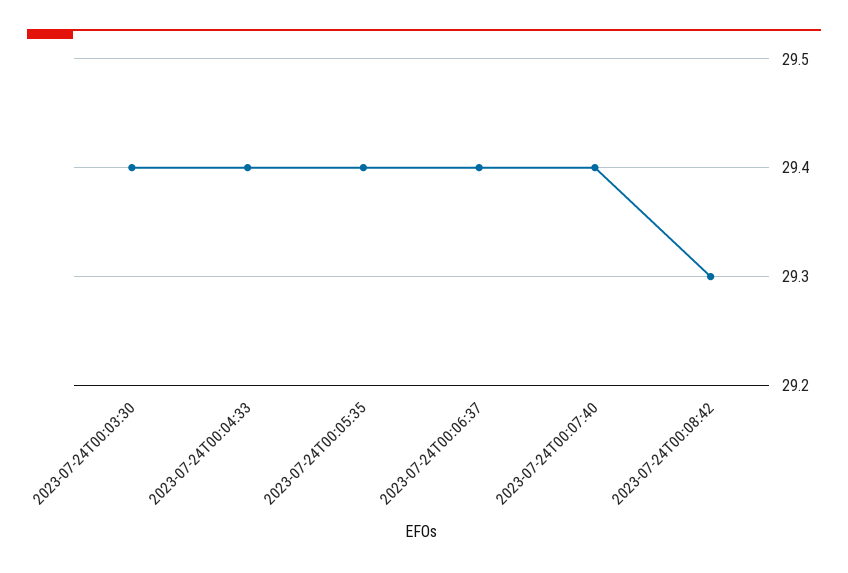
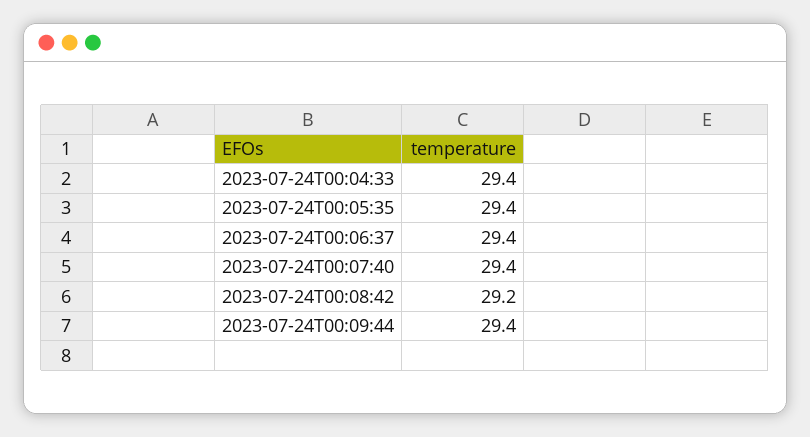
2023-07-24T00:03:30: 29.4 -> none
2023-07-24T00:08:42: 29.3 -> 29.2
2023-07-24T00:09:44: none -> 29.4

